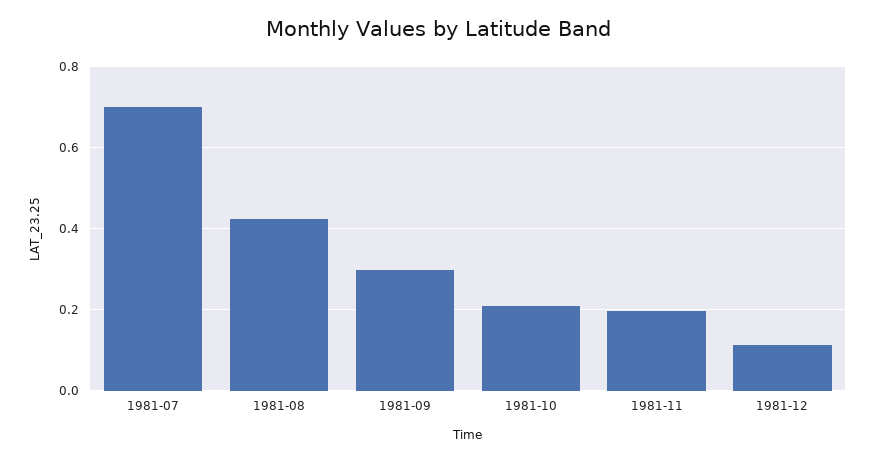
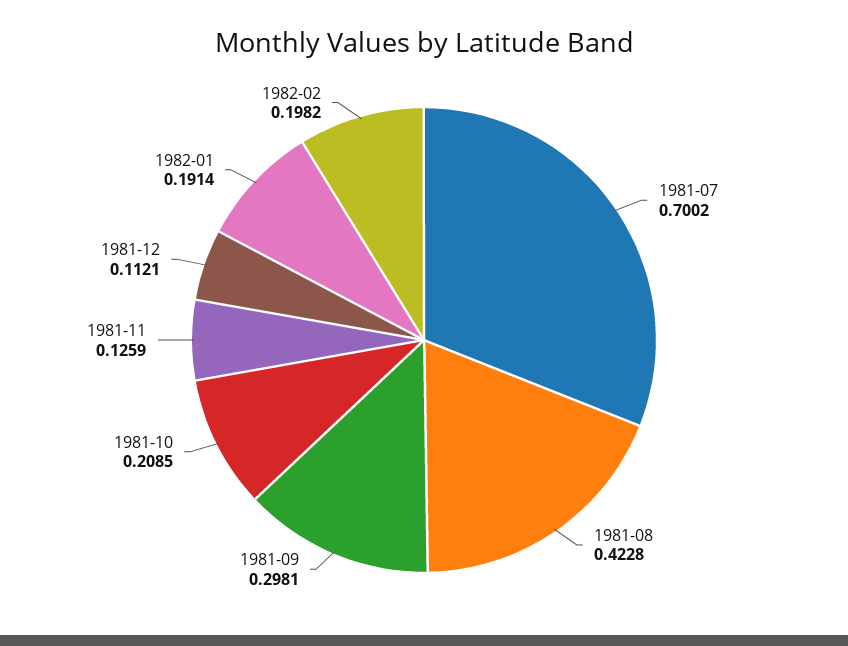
1981-11: 0.2 -> 0.1259
1982-01: none -> 0.1914
1982-02: none -> 0.1982

